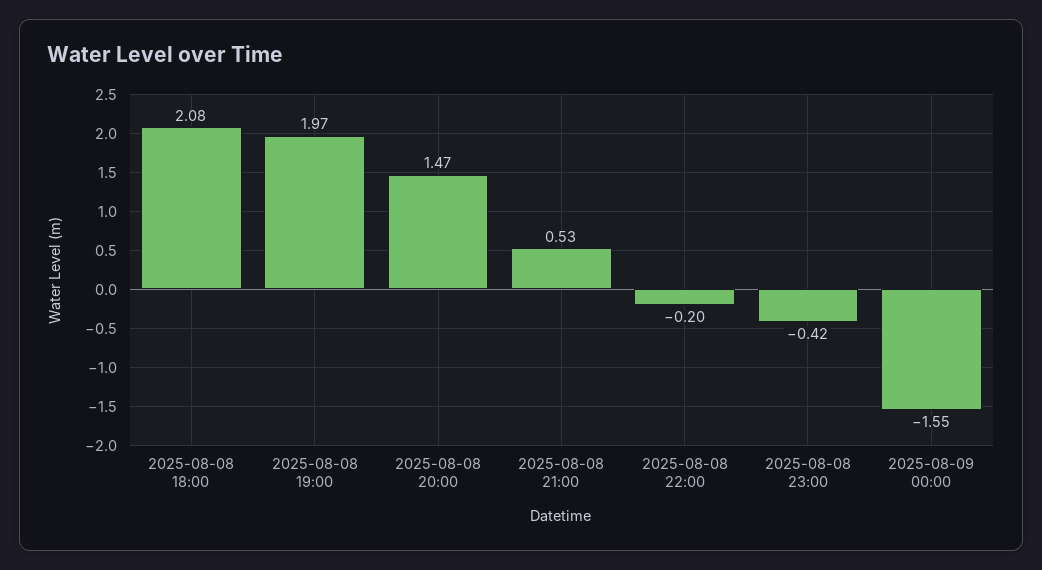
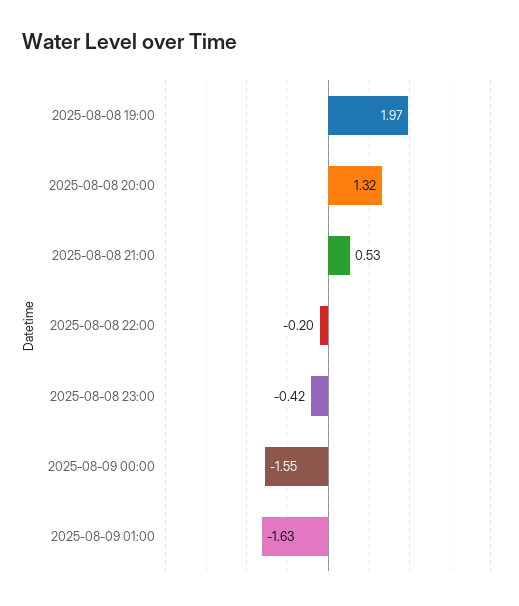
2025-08-08 18:00: 2.08 -> none
2025-08-08 20:00: 1.47 -> 1.32
2025-08-09 01:00: none -> -1.63

